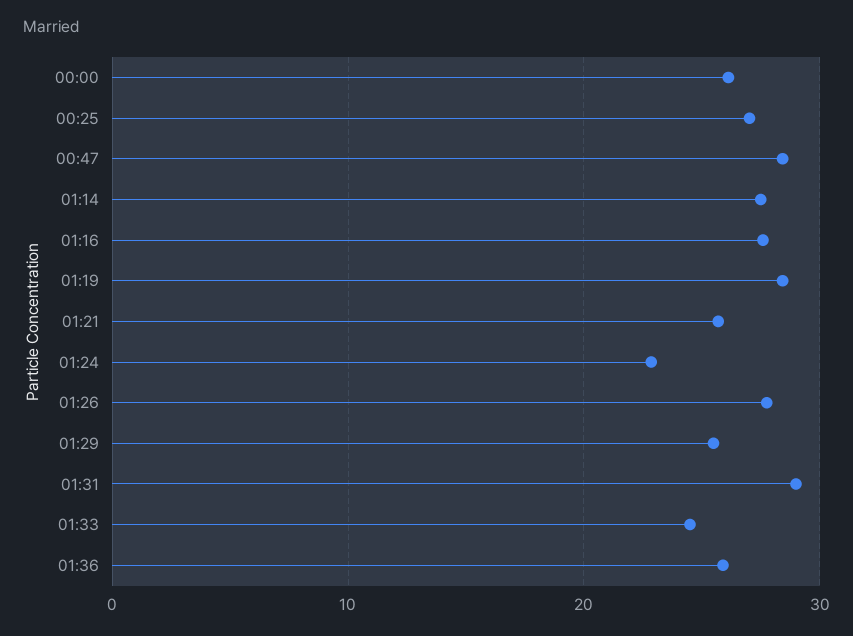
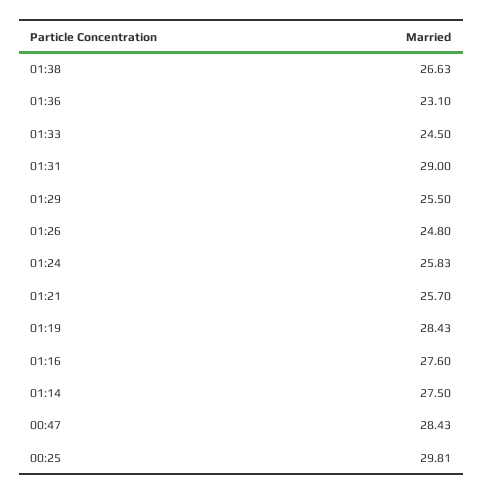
00:00: 26 -> none
00:25: 27 -> 29.81
01:24: 23 -> 25.83
01:26: 28 -> 24.8
01:36: 26 -> 23.1
01:38: none -> 26.63

